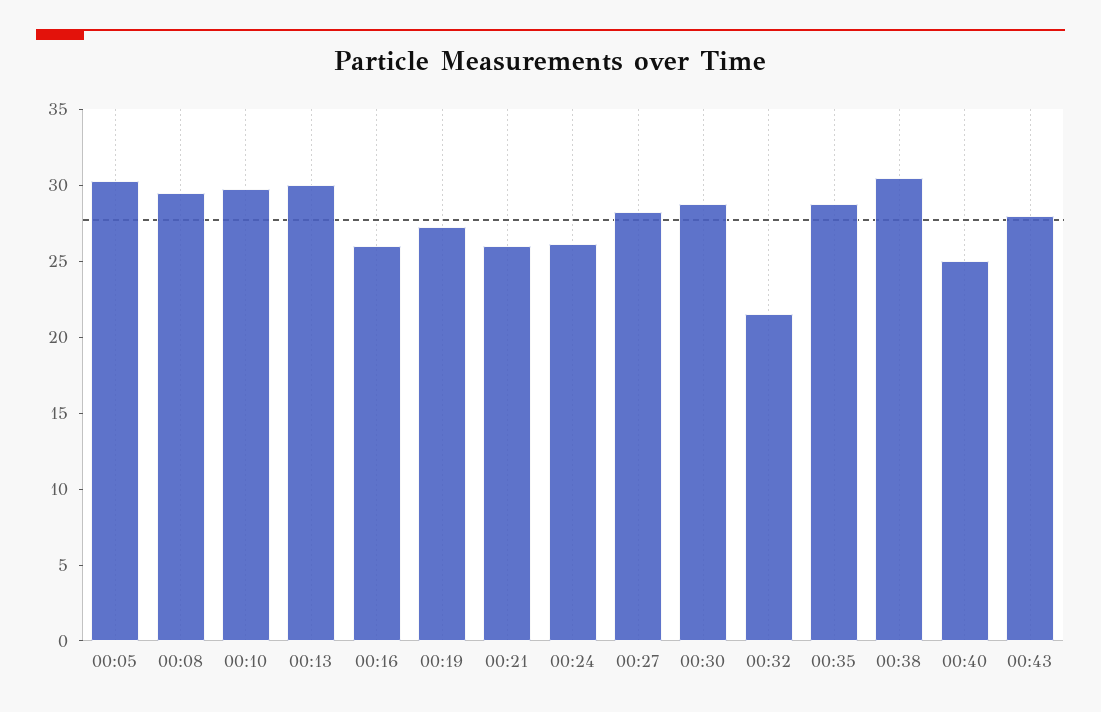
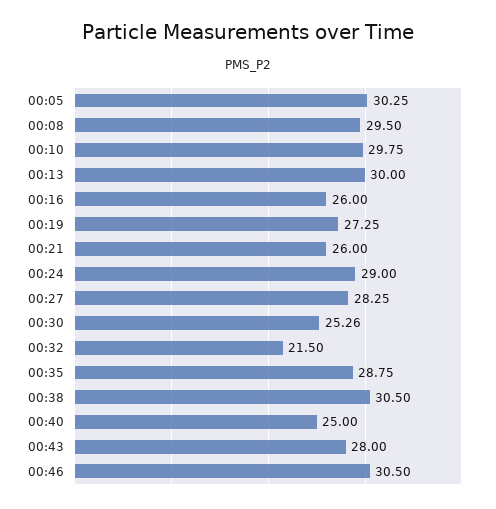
00:24: 26 -> 29
00:30: 29 -> 25.26
00:46: none -> 30.5

